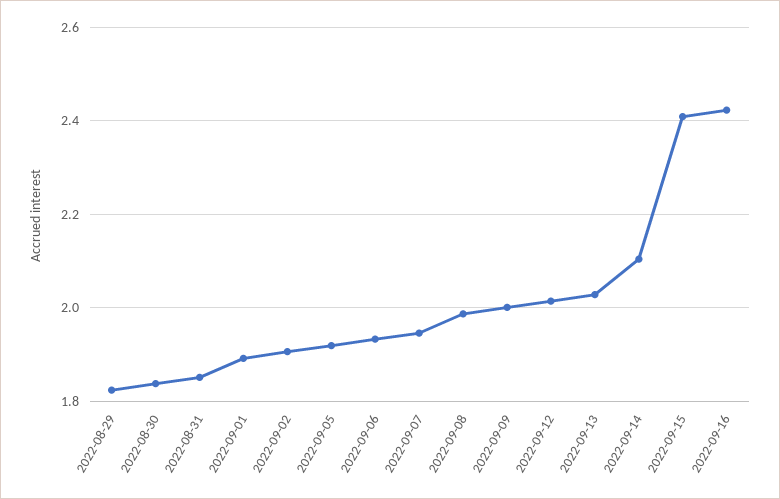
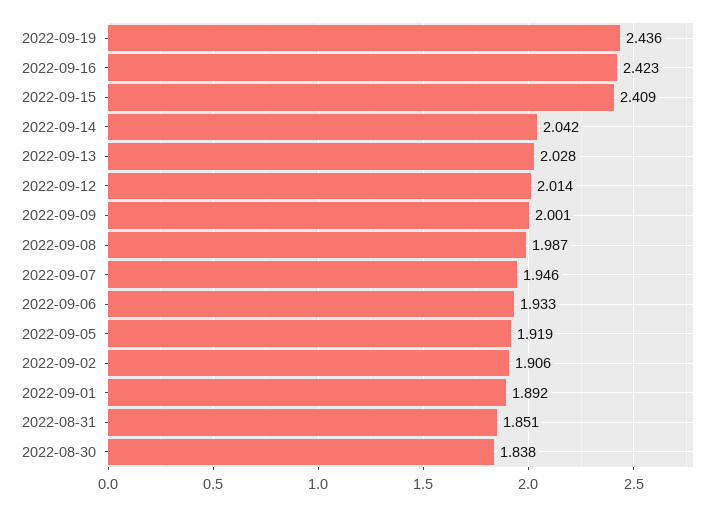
2022-08-29: 1.82 -> none
2022-09-14: 2.1 -> 2.042
2022-09-19: none -> 2.436

